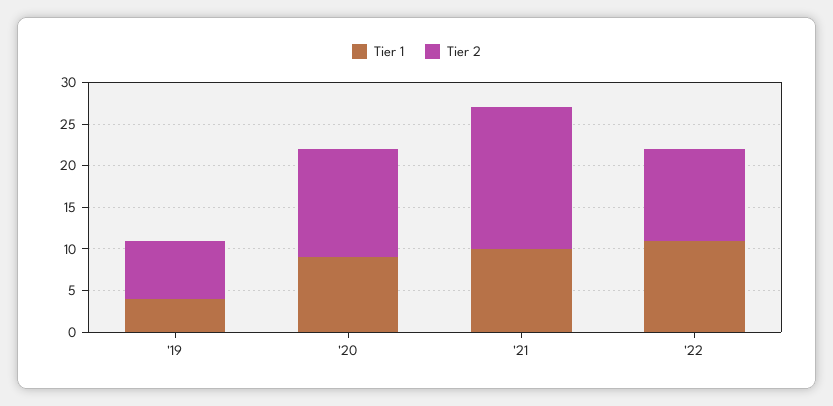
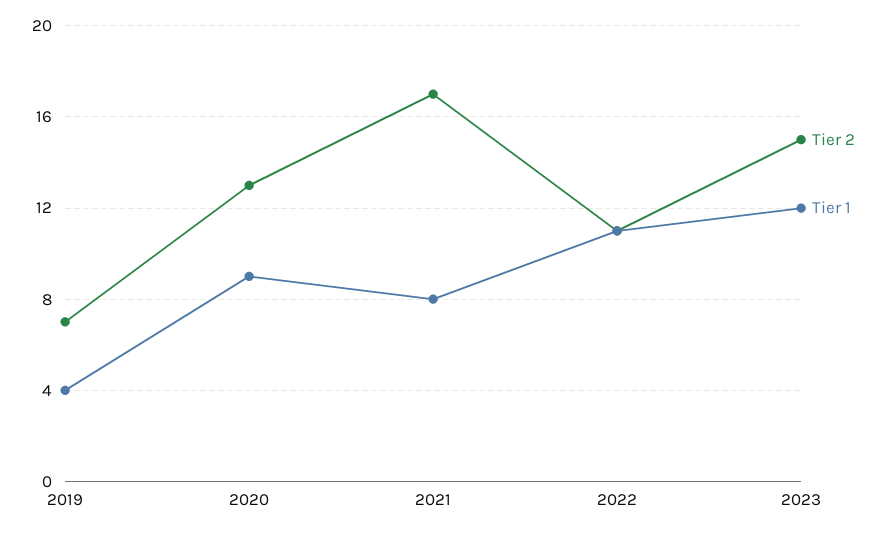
Tier 1, '21: 10 -> 8
Tier 2, 2023: none -> 15
Tier 1, 2023: none -> 12

